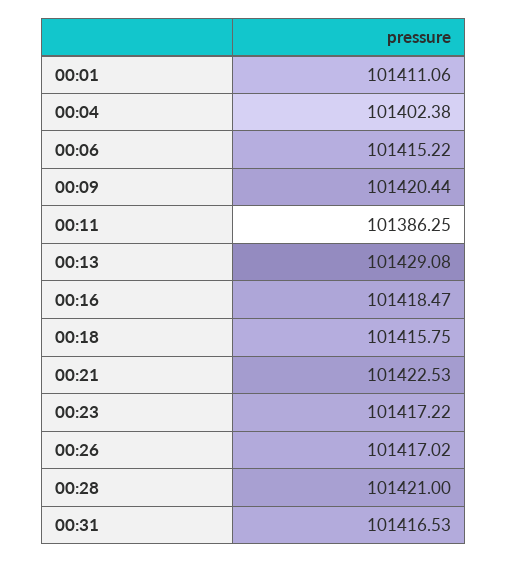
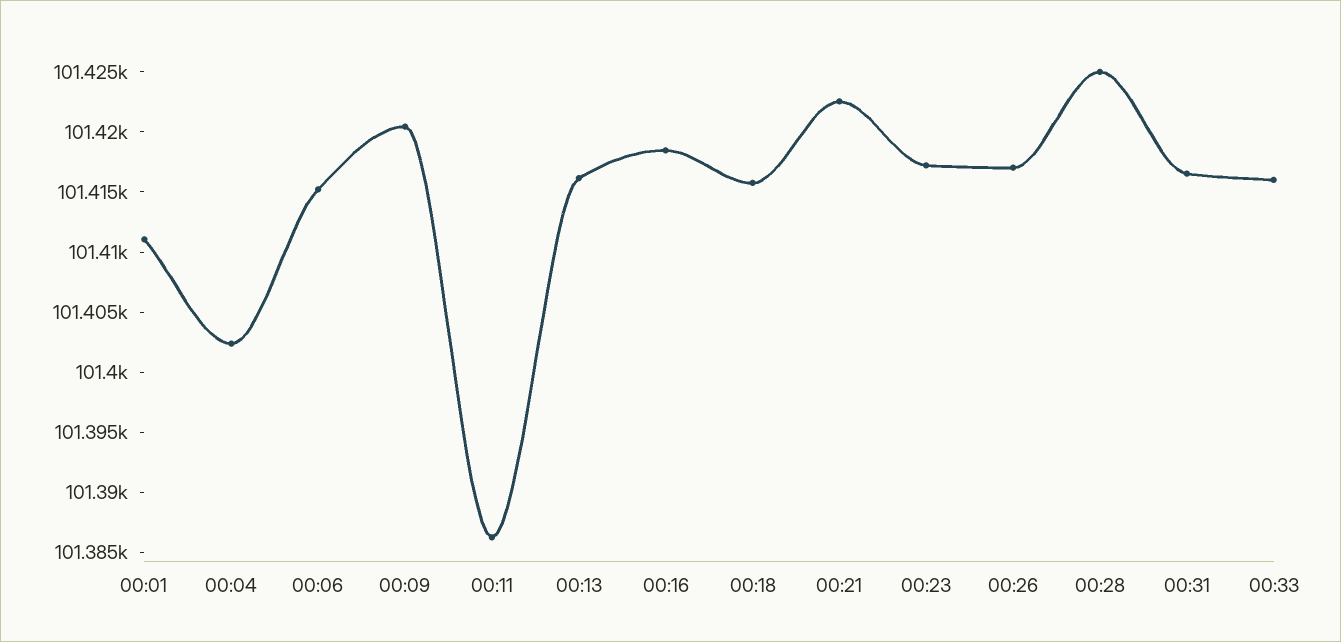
00:13: 101429.08 -> 101416
00:28: 101421 -> 101425
00:33: none -> 101416

